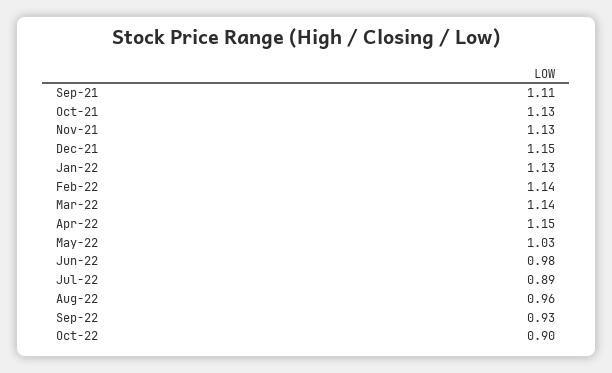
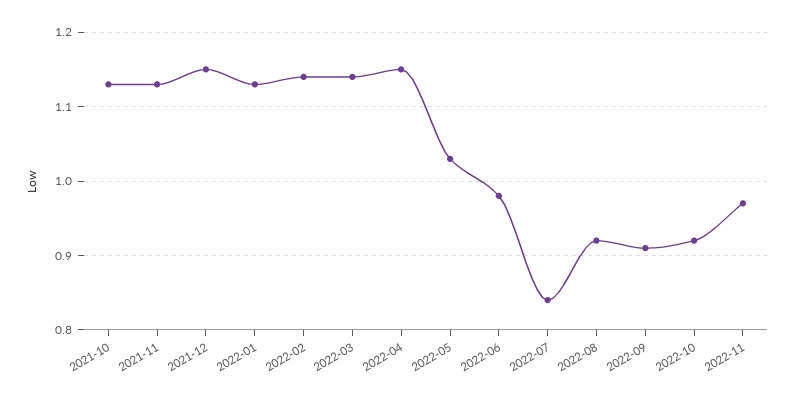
Sep-21: 1.11 -> none
Jul-22: 0.89 -> 0.84
Aug-22: 0.96 -> 0.92
Sep-22: 0.93 -> 0.91
Oct-22: 0.9 -> 0.92
2022-11: none -> 0.97

